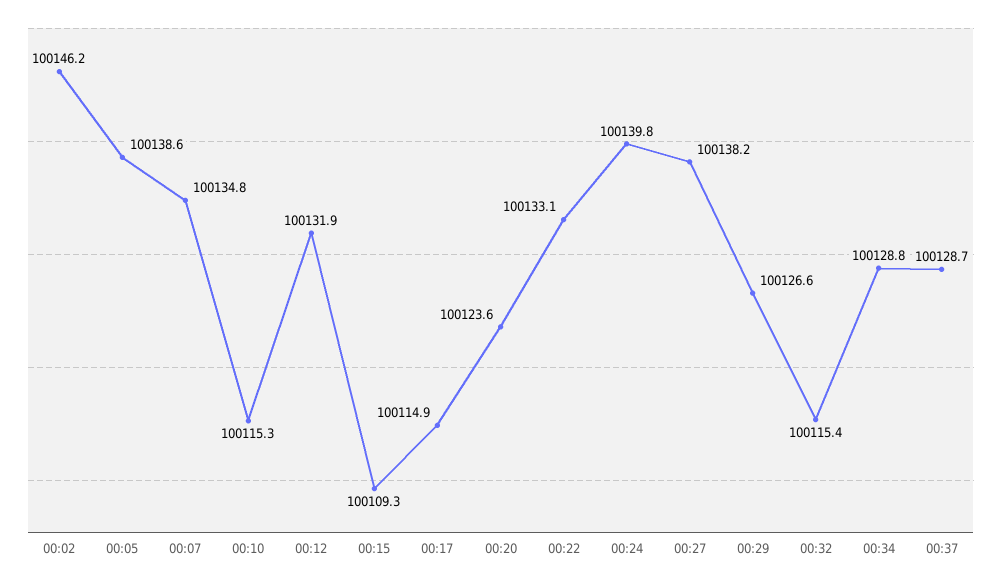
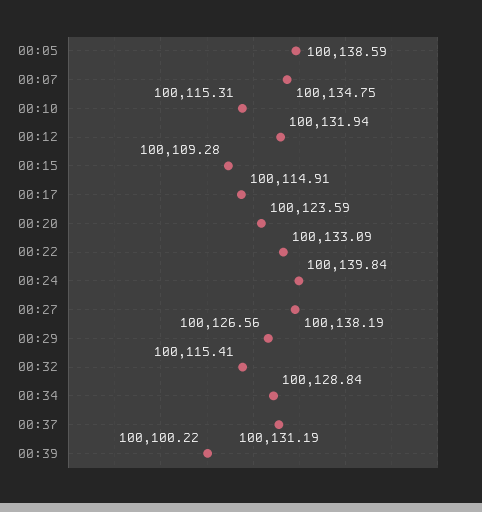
00:02: 100146.2 -> none
00:37: 100128.7 -> 100131.19
00:39: none -> 100100.22

